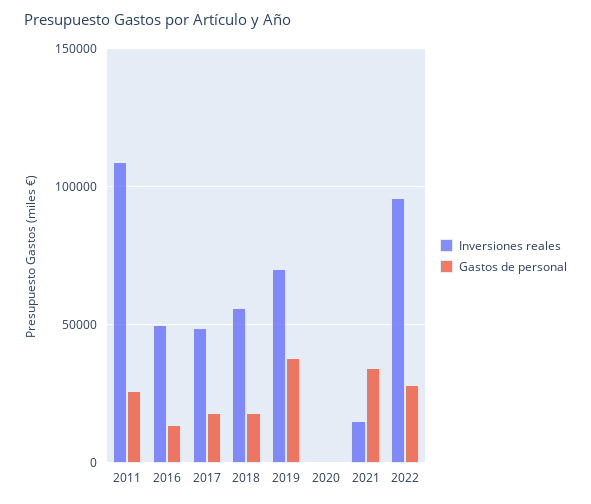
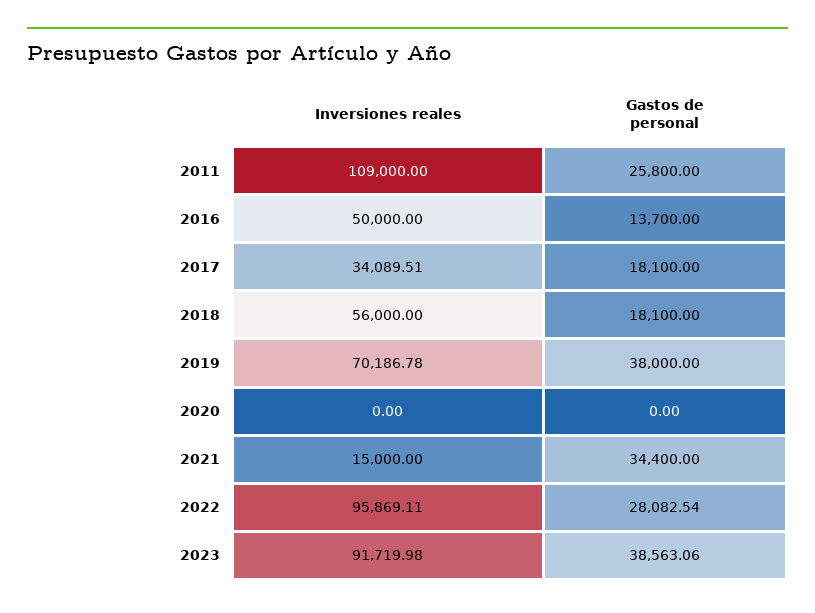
Inversiones reales, 2017: 50000 -> 34089.51
Inversiones reales, 2023: none -> 91719.98
Gastos de personal, 2023: none -> 38563.06

